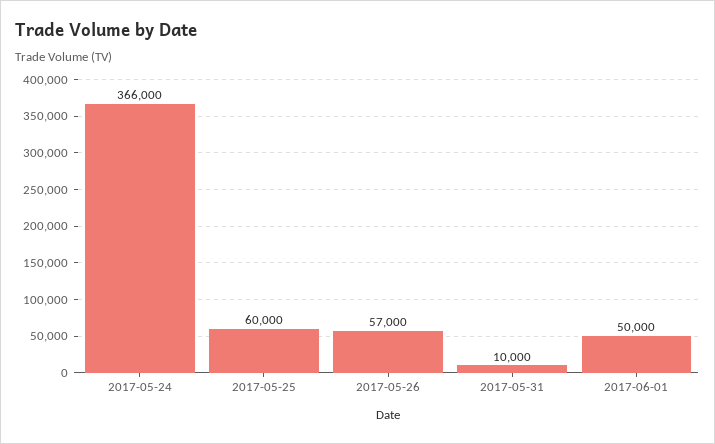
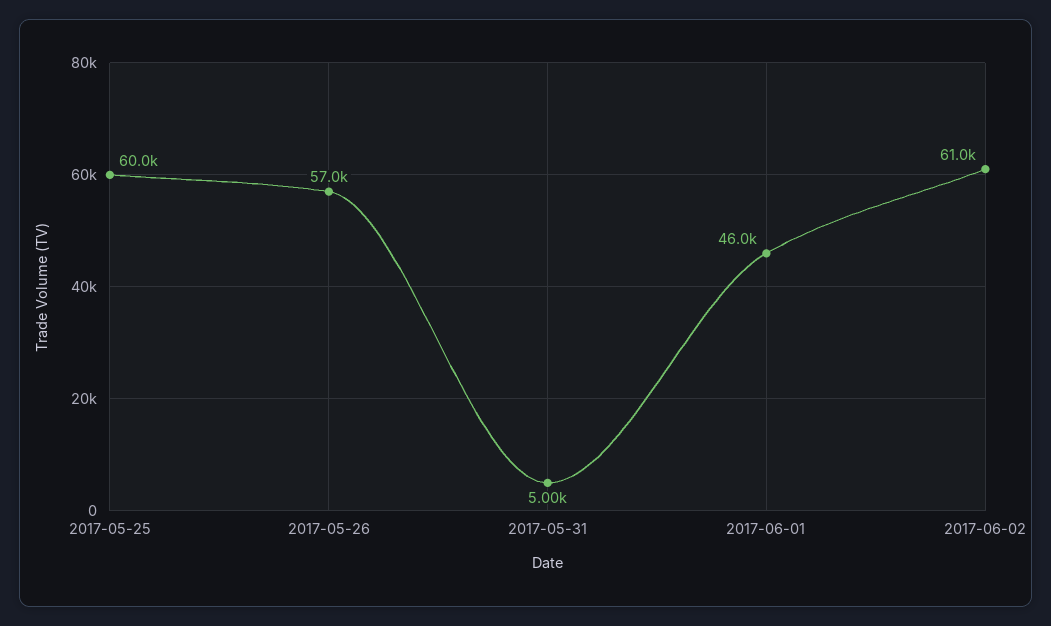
2017-05-24: 366000 -> none
2017-05-31: 10000 -> 5000
2017-06-01: 50000 -> 46000
2017-06-02: none -> 61000

